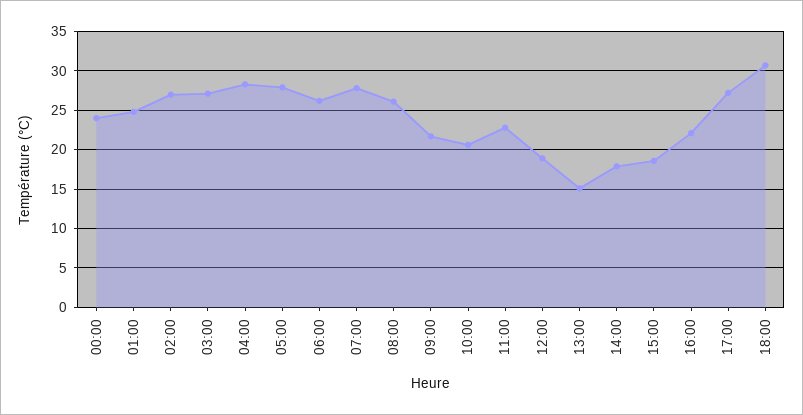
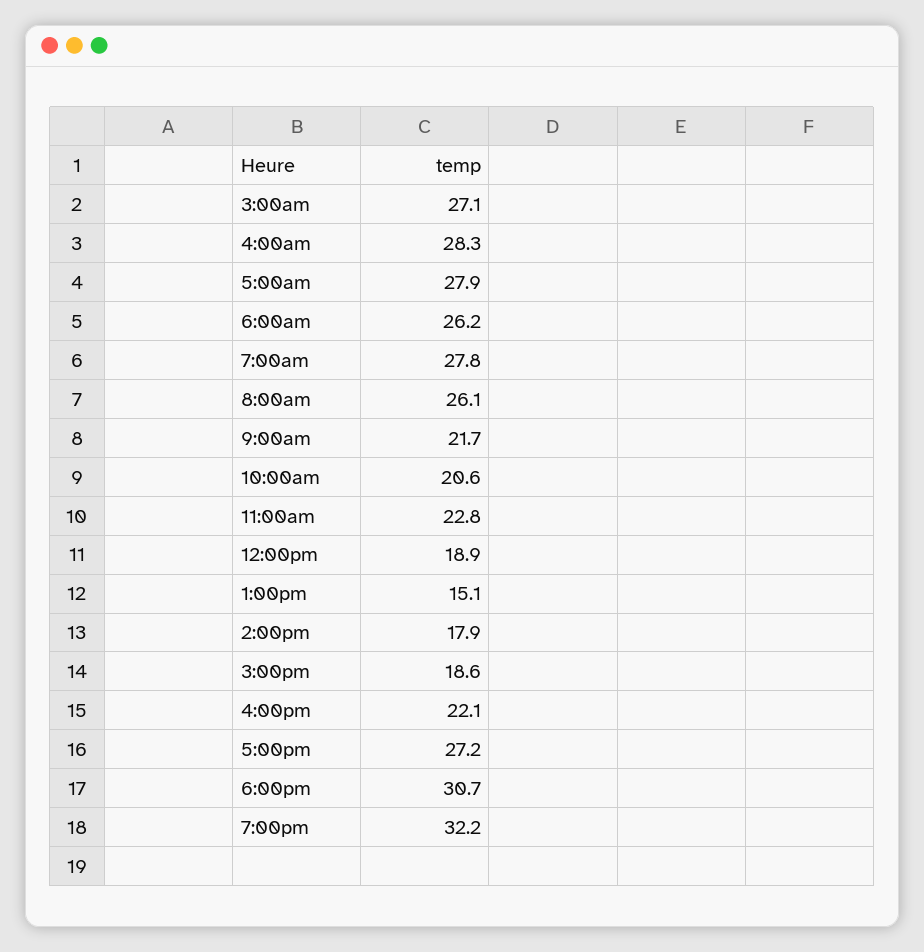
00:00: 24 -> none
01:00: 25 -> none
02:00: 27 -> none
7:00pm: none -> 32.2

